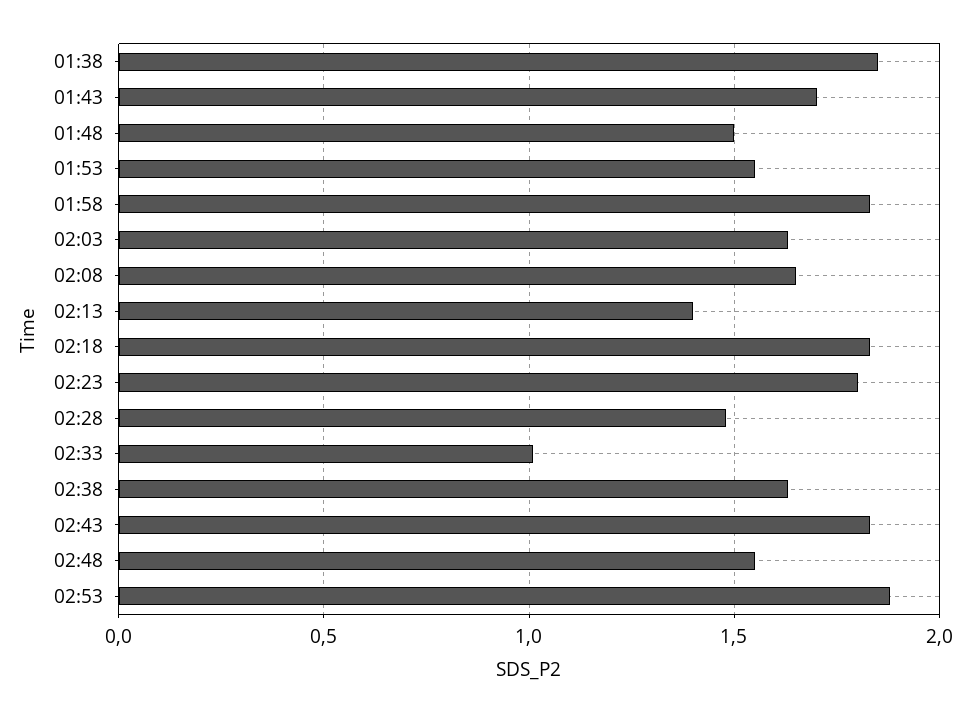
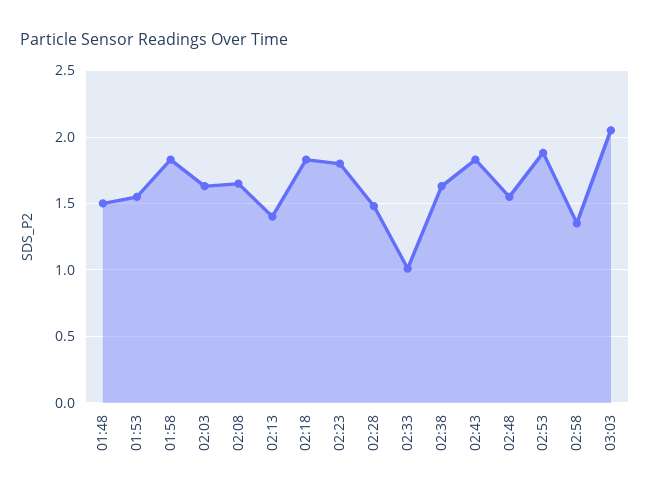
01:38: 1.85 -> none
01:43: 1.7 -> none
02:58: none -> 1.35
03:03: none -> 2.05

